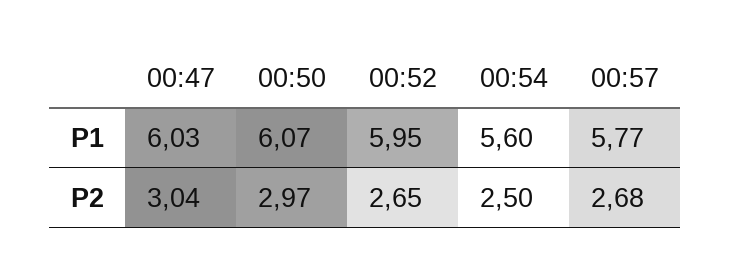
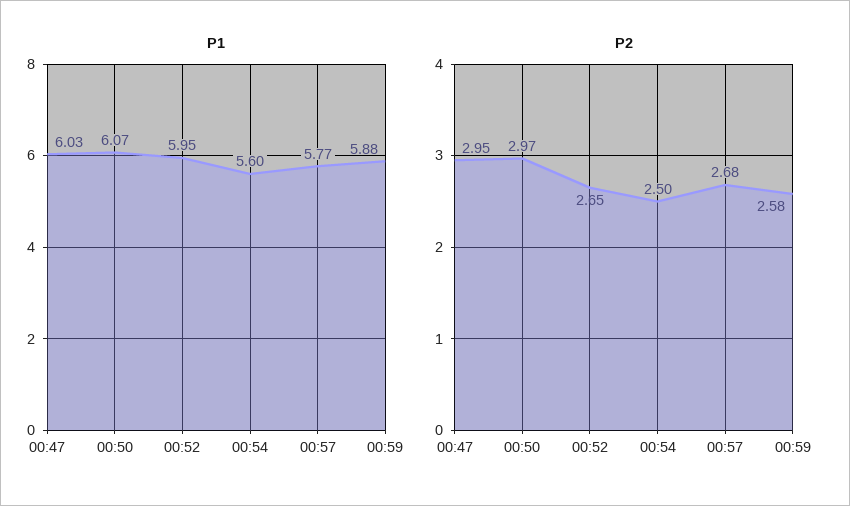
P2, 00:47: 3.04 -> 2.95
P1, 00:59: none -> 5.88
P2, 00:59: none -> 2.58

